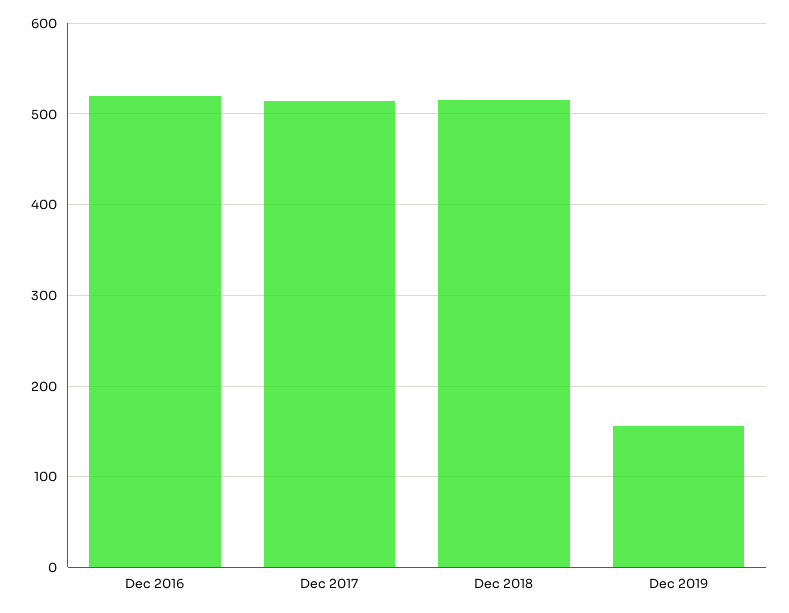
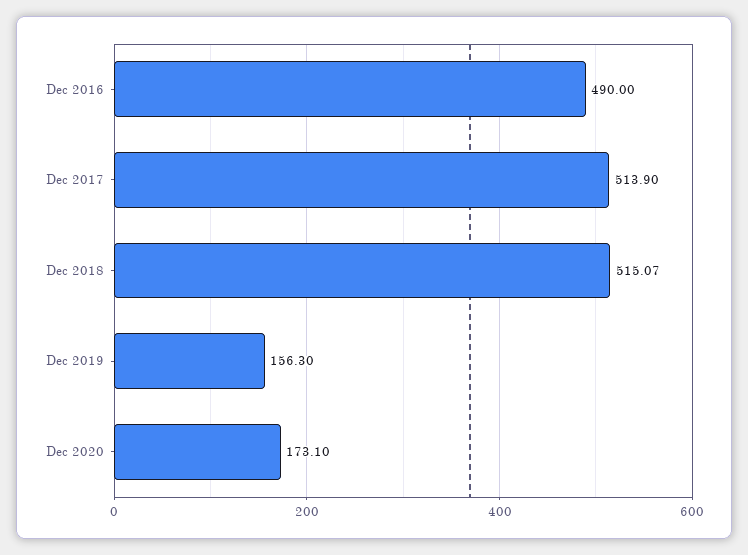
Dec 2016: 520 -> 490
Dec 2020: none -> 173.1

